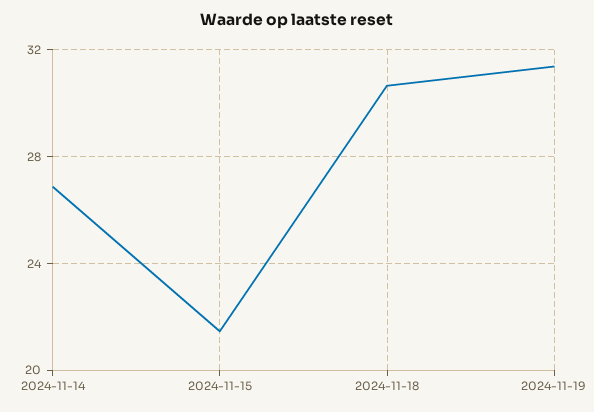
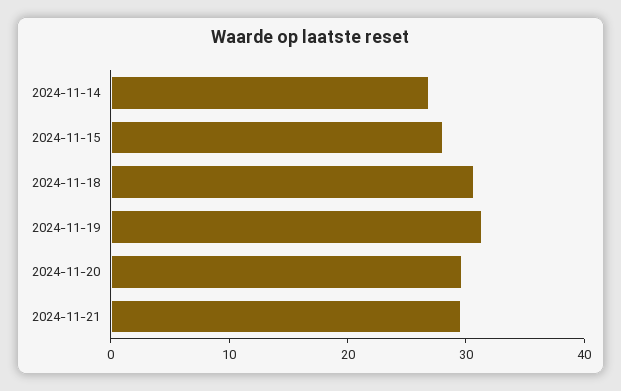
2024-11-15: 21.5 -> 28
2024-11-20: none -> 30
2024-11-21: none -> 30

